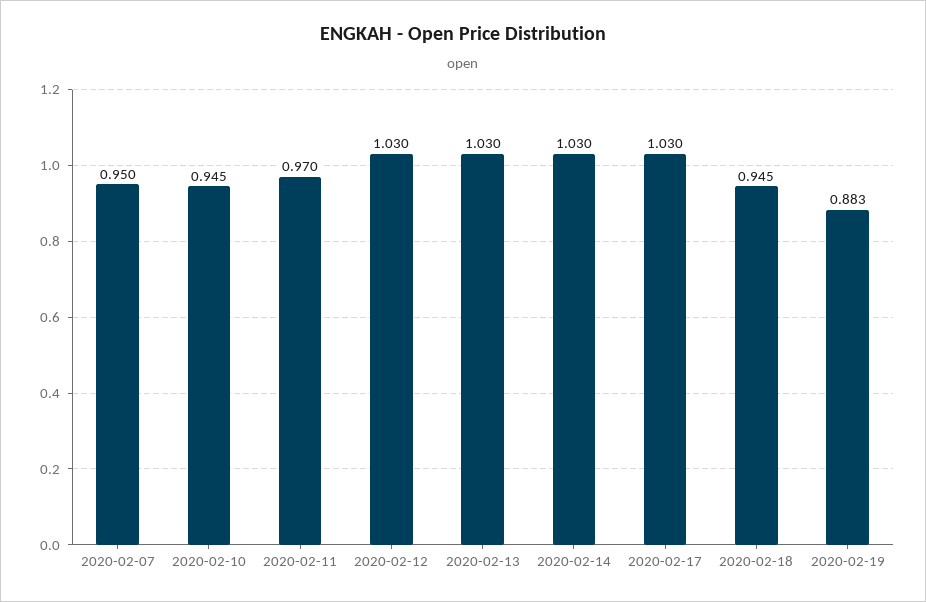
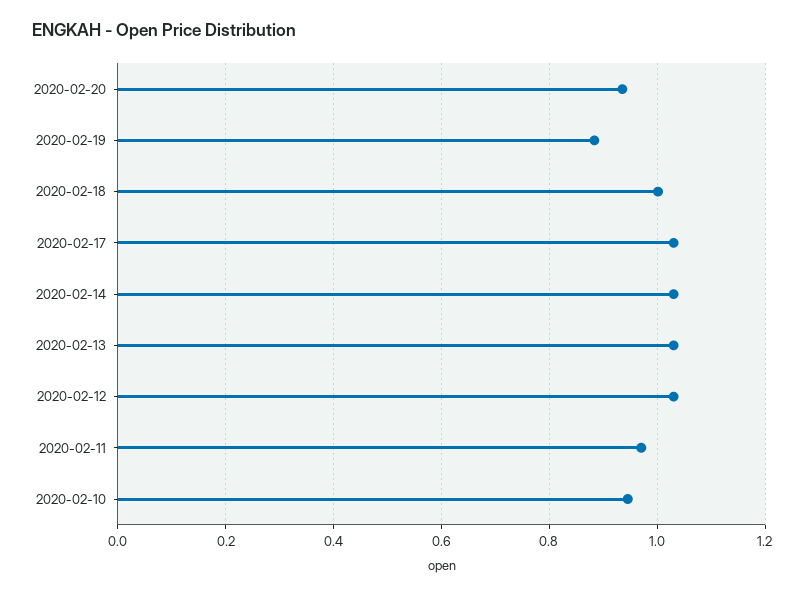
2020-02-07: 0.95 -> none
2020-02-18: 0.945 -> 1
2020-02-20: none -> 0.94

